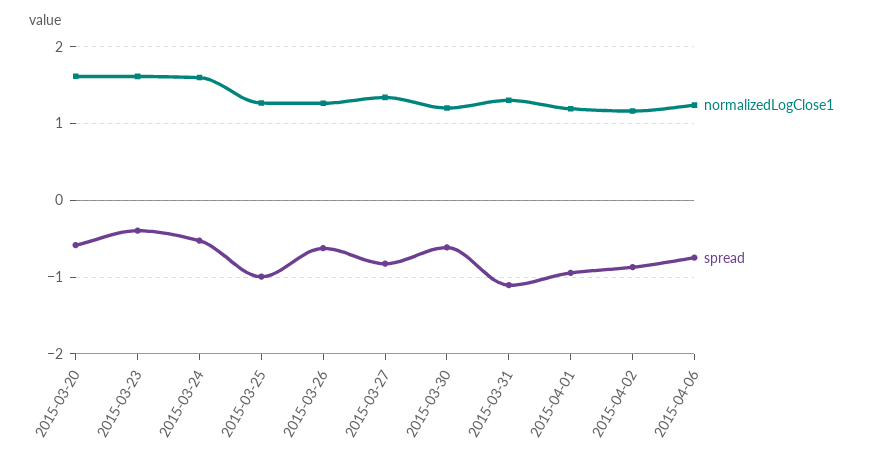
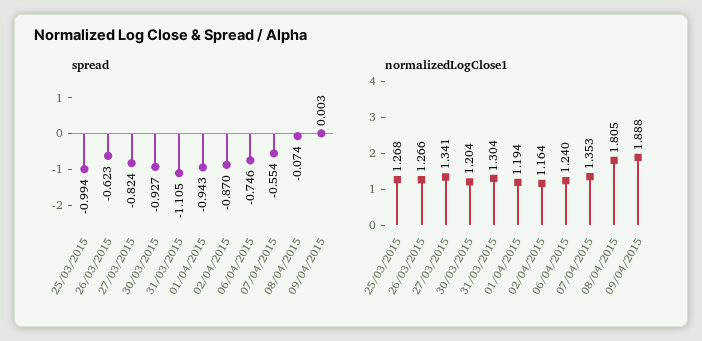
normalizedLogClose1, 2015-03-20: 1.6 -> none
spread, 2015-03-20: -0.6 -> none
normalizedLogClose1, 2015-03-23: 1.6 -> none
spread, 2015-03-23: -0.4 -> none
normalizedLogClose1, 2015-03-24: 1.6 -> none
spread, 2015-03-24: -0.5 -> none
spread, 2015-03-30: -0.6 -> -0.927
spread, 07/04/2015: none -> -0.554
spread, 08/04/2015: none -> -0.074
spread, 09/04/2015: none -> 0.003
normalizedLogClose1, 07/04/2015: none -> 1.353
normalizedLogClose1, 08/04/2015: none -> 1.805
normalizedLogClose1, 09/04/2015: none -> 1.888

